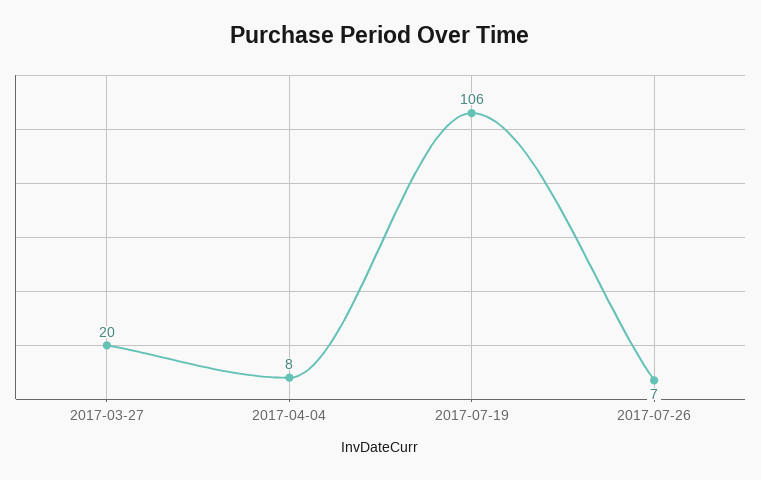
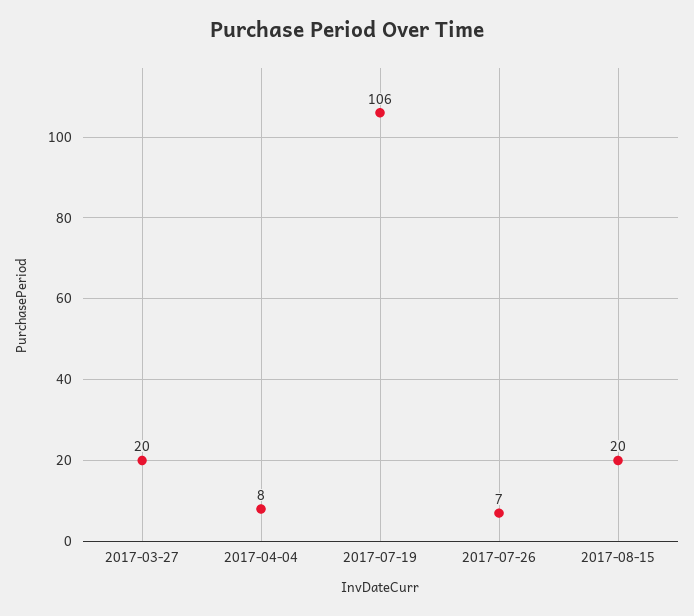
2017-08-15: none -> 20

